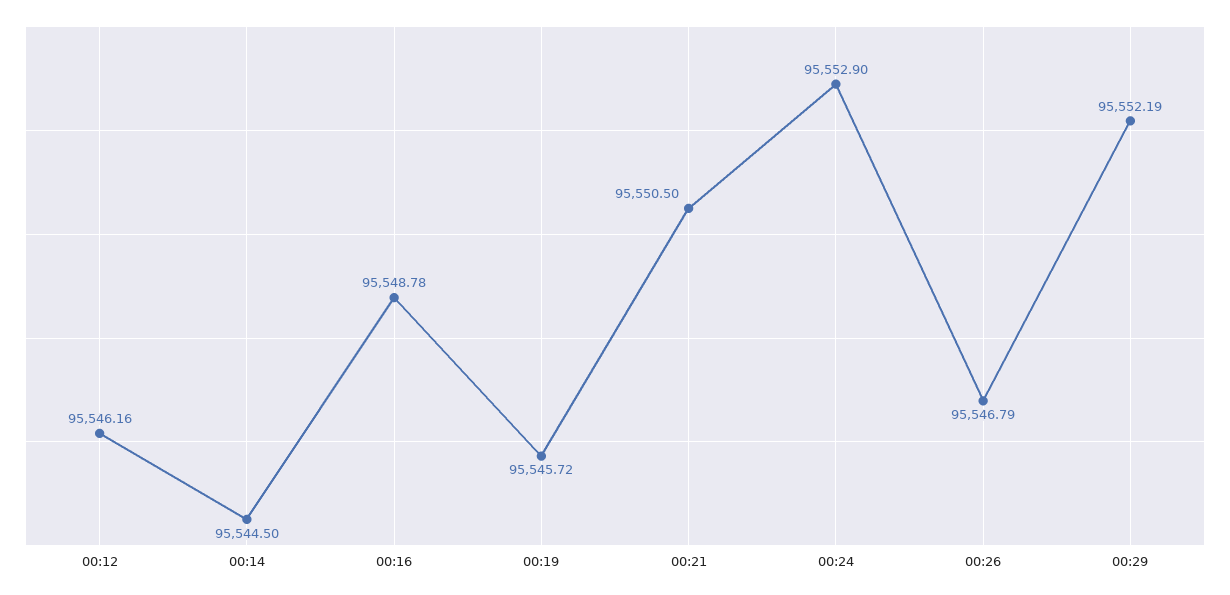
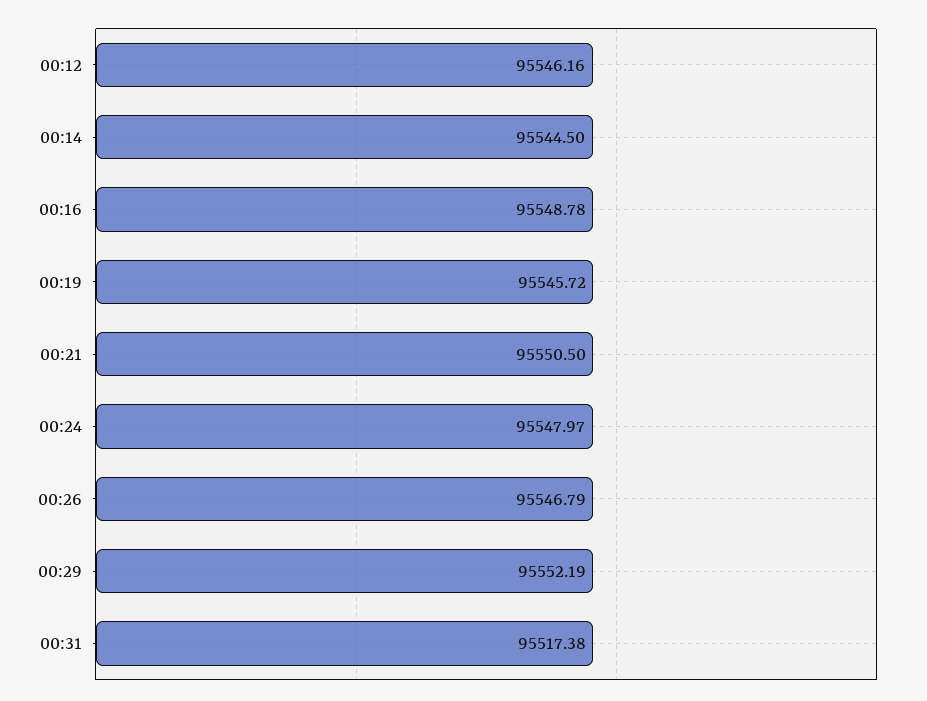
00:24: 95552.9 -> 95547.97
00:31: none -> 95517.38

